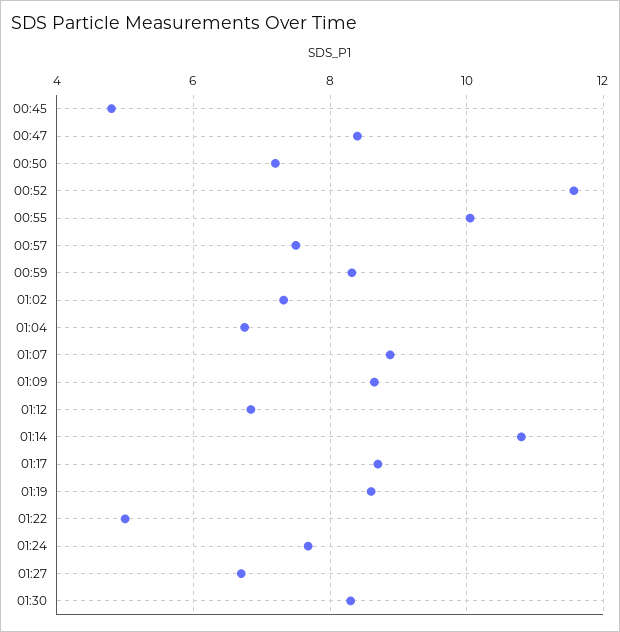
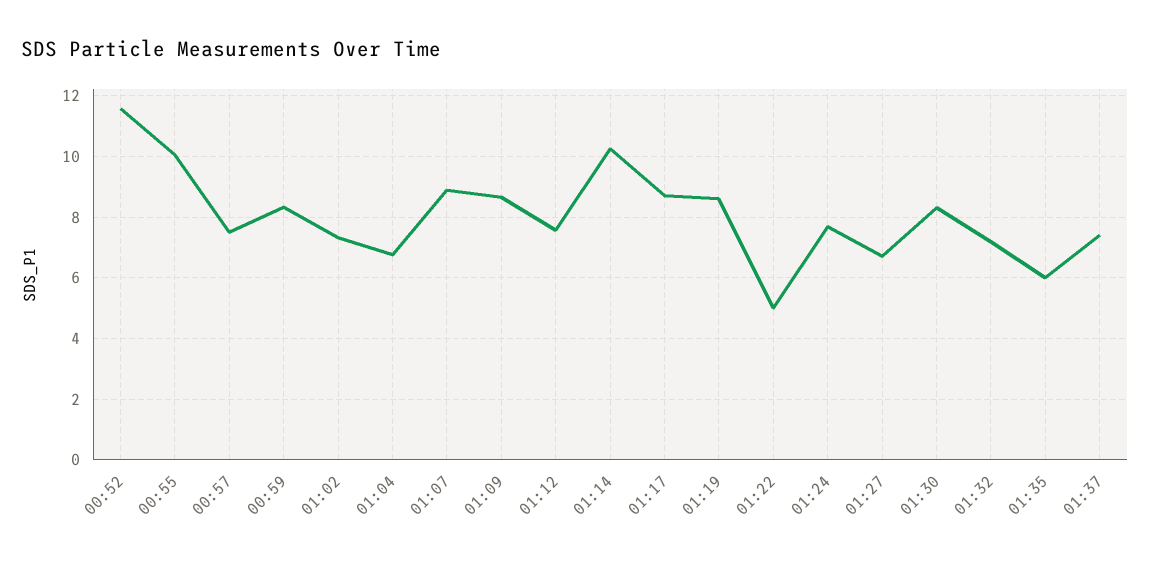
00:45: 4.8 -> none
00:47: 8.4 -> none
00:50: 7.2 -> none
01:12: 6.8 -> 7.6
01:14: 10.8 -> 10.2
01:32: none -> 7.2
01:35: none -> 6
01:37: none -> 7.4

